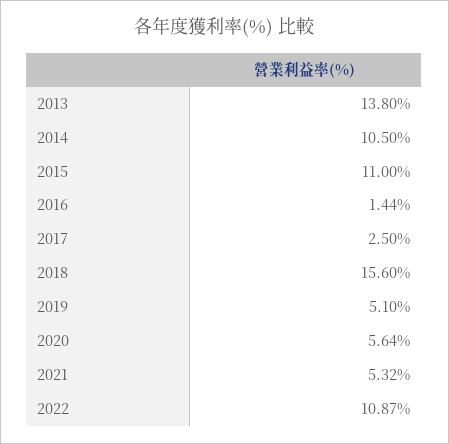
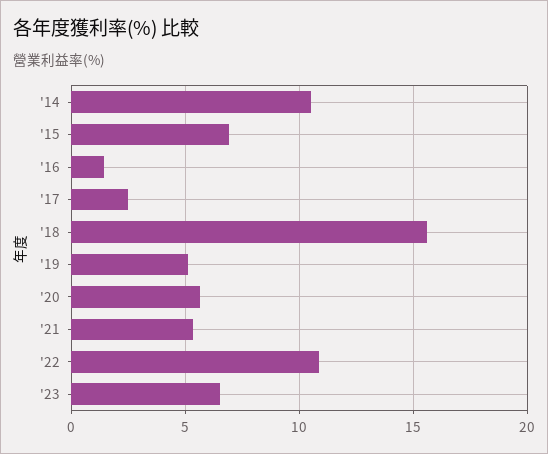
2013: 13.8 -> none
2015: 11 -> 7
'23: none -> 6.5

